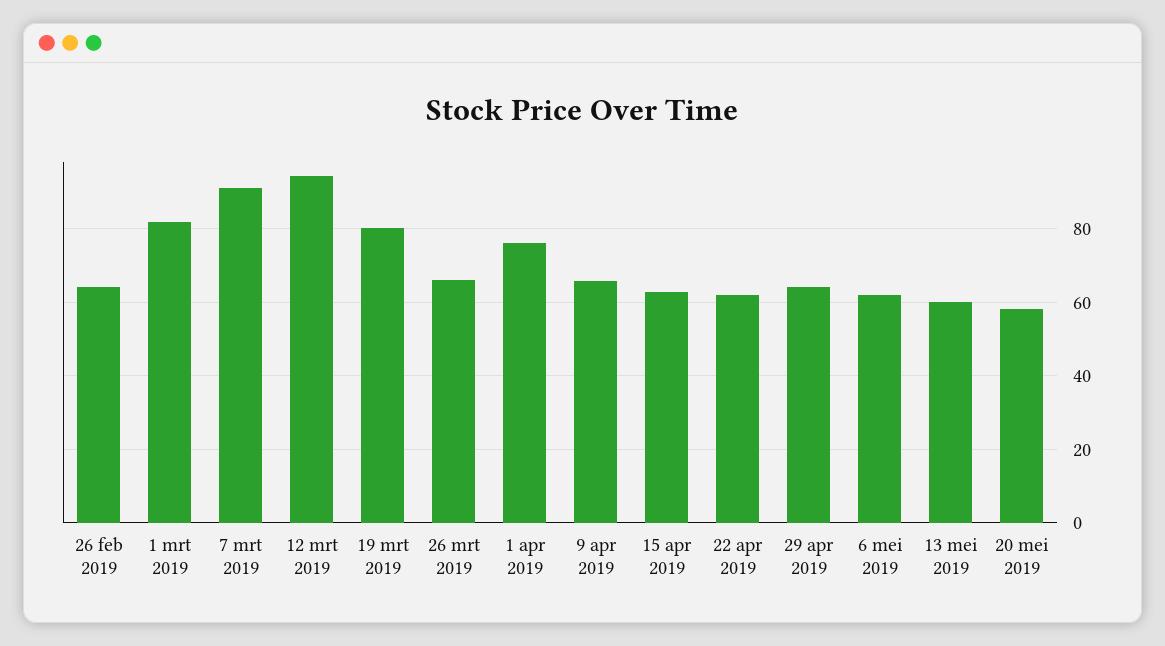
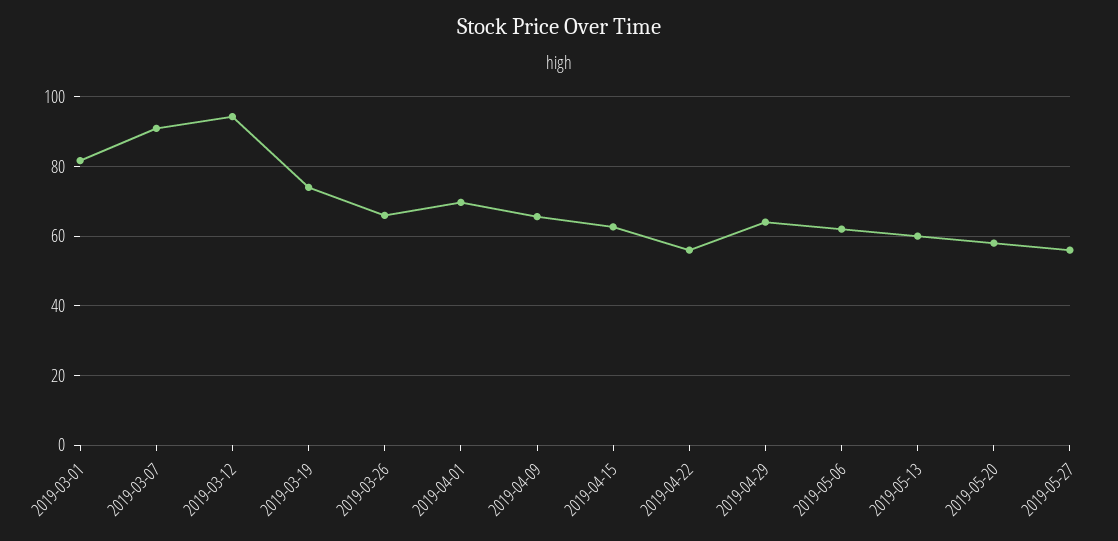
26 feb 2019: 64 -> none
19 mrt 2019: 80 -> 74
1 apr 2019: 76 -> 70
22 apr 2019: 62 -> 56
2019-05-27: none -> 56

